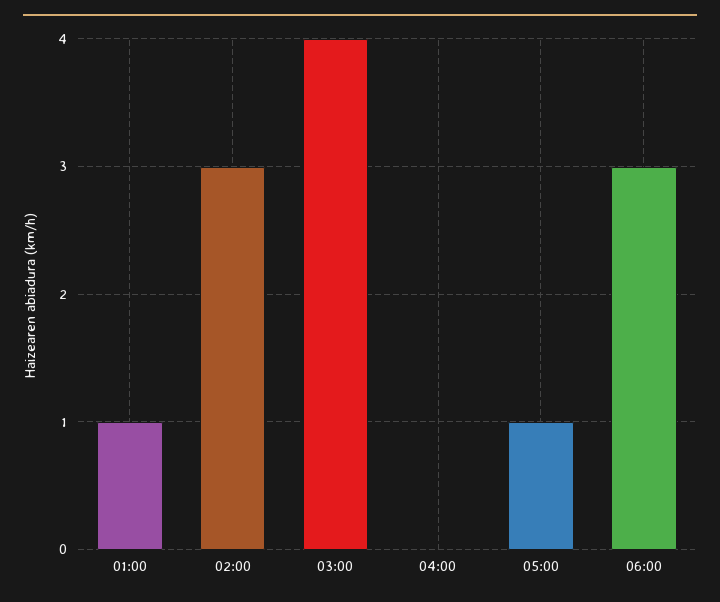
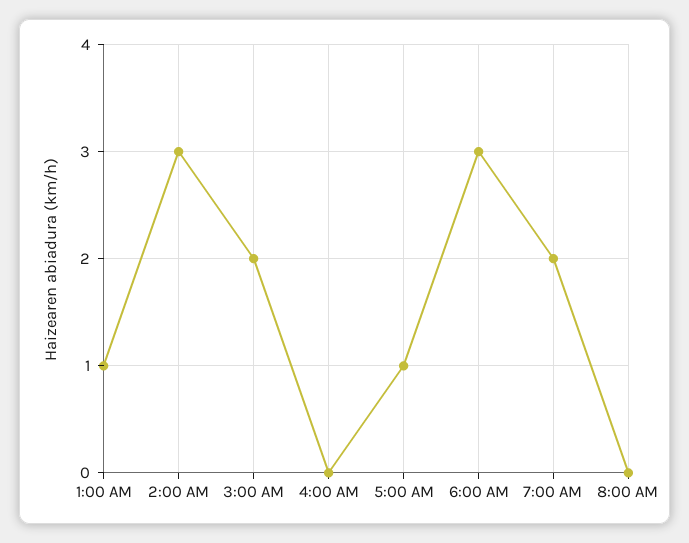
03:00: 4 -> 2
7:00 AM: none -> 2
8:00 AM: none -> 0

